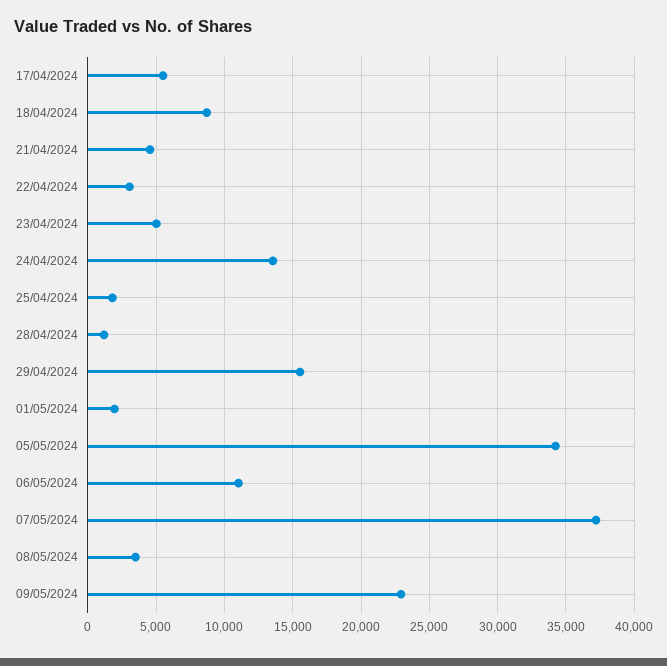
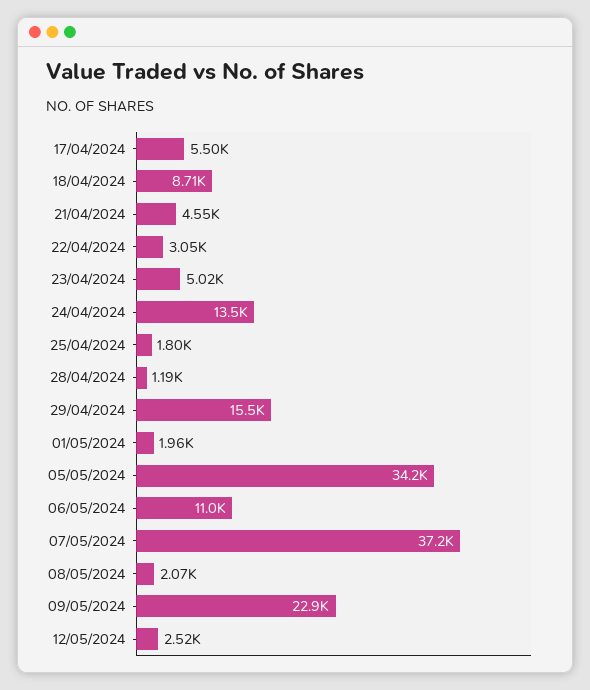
08/05/2024: 3500 -> 2070
12/05/2024: none -> 2520

